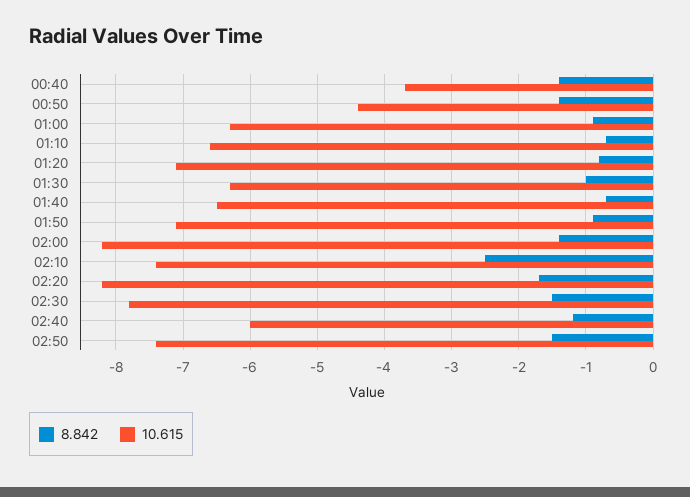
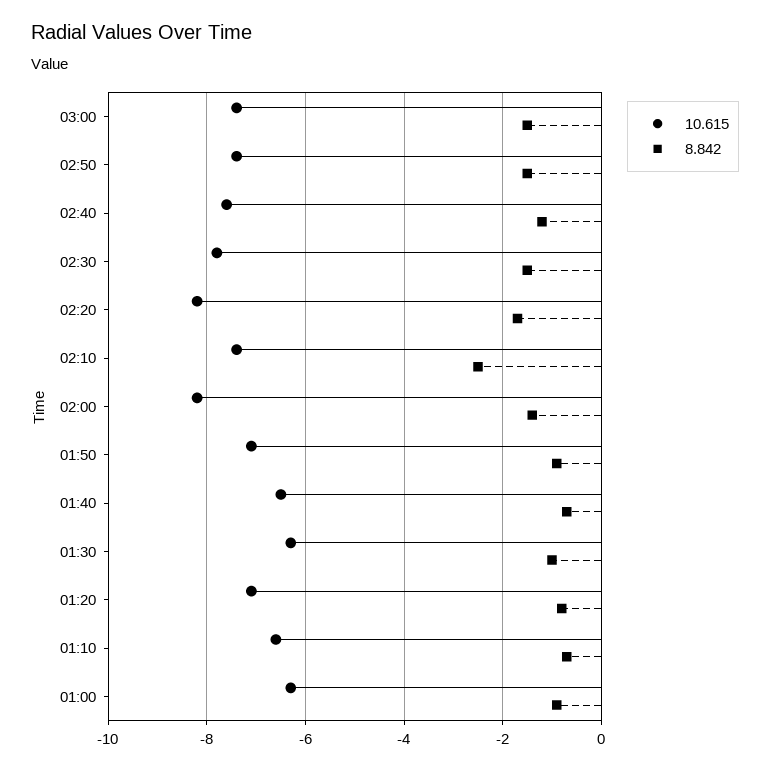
8.842, 00:40: -1.4 -> none
10.615, 00:40: -3.7 -> none
8.842, 00:50: -1.4 -> none
10.615, 00:50: -4.4 -> none
10.615, 02:40: -6 -> -7.5
10.615, 03:00: none -> -7.5
8.842, 03:00: none -> -1.5

